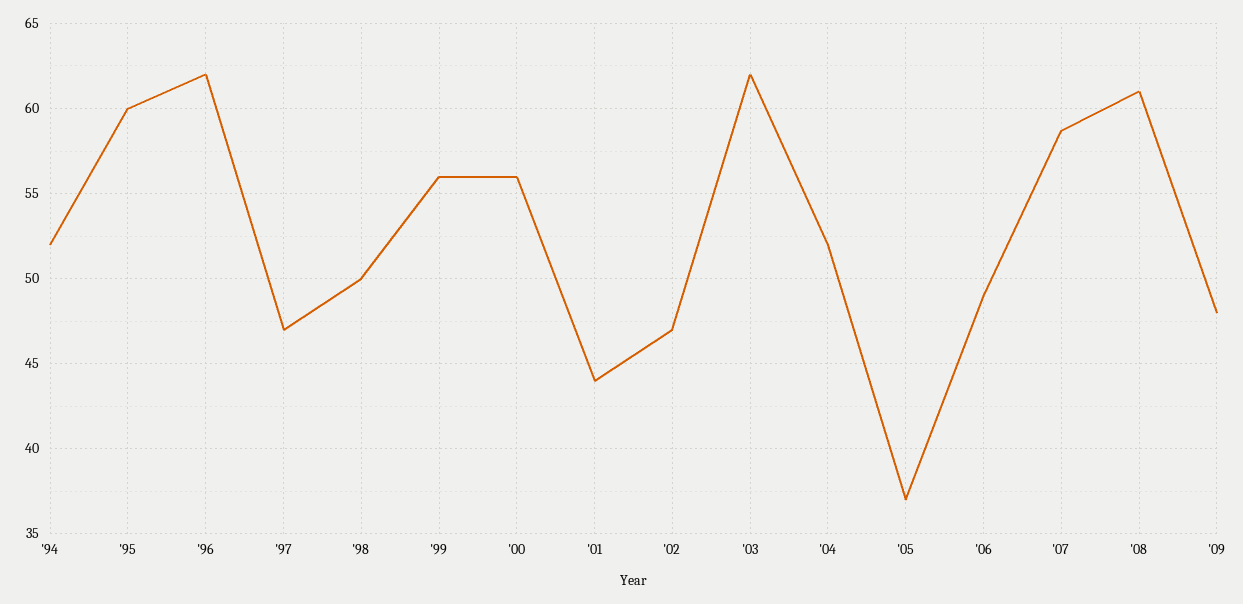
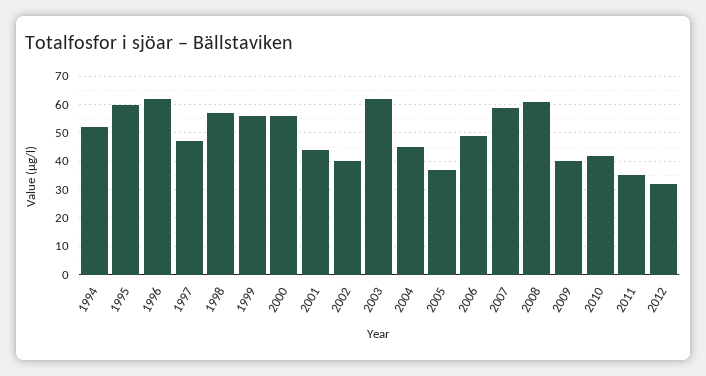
'98: 50 -> 57.5
'02: 47 -> 40
'04: 52 -> 45
'09: 48 -> 40
2010: none -> 42.5
2011: none -> 35
2012: none -> 32.5

